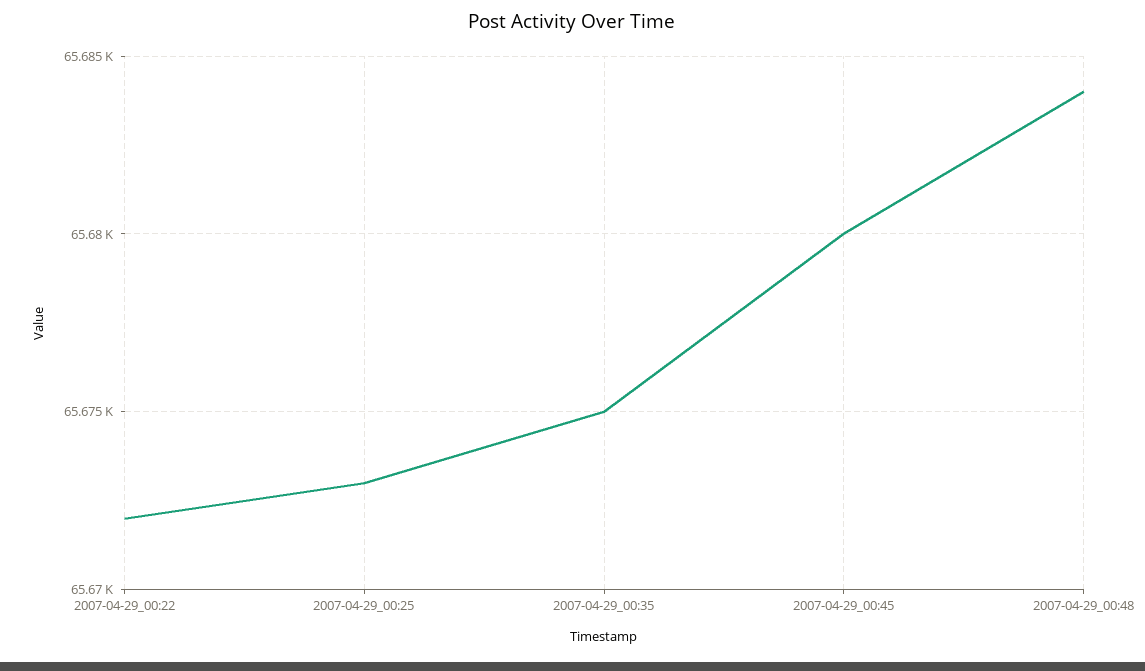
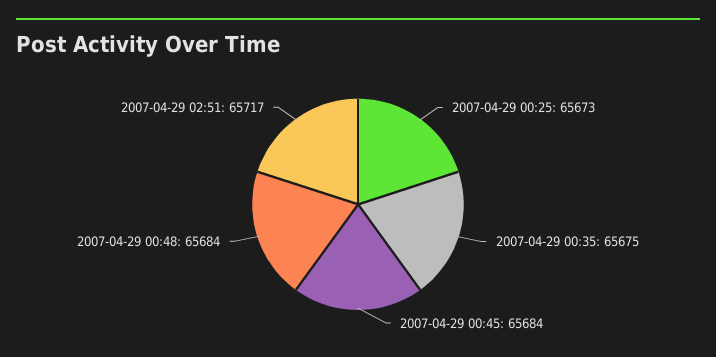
2007-04-29_00:22: 65672 -> none
2007-04-29_00:45: 65680 -> 65684
2007-04-29 02:51: none -> 65717

